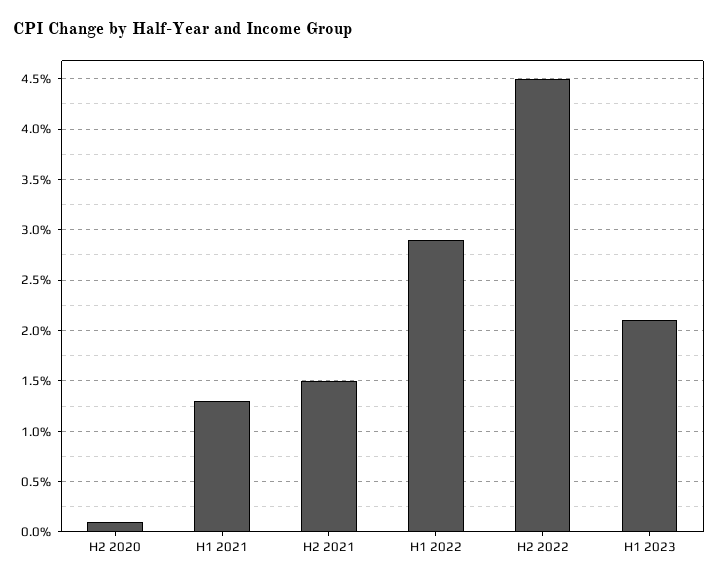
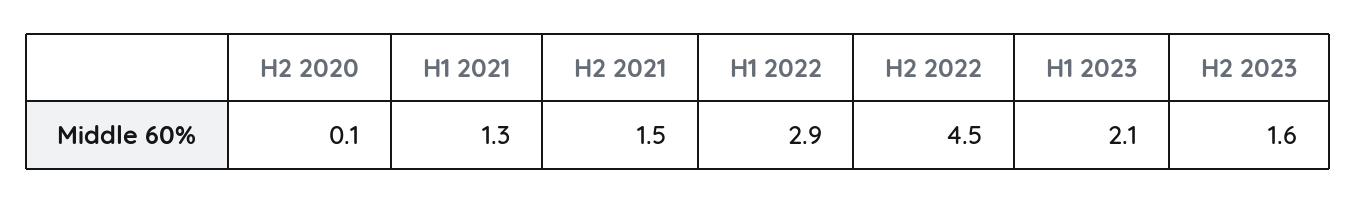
H2 2023: none -> 1.6

